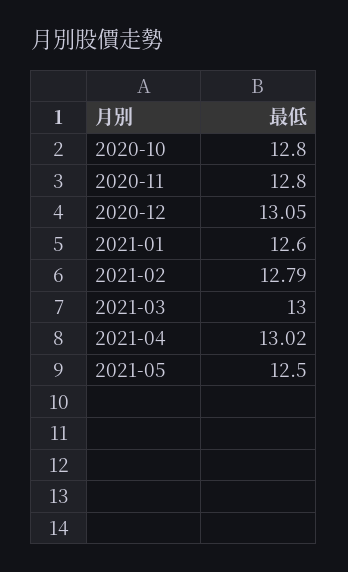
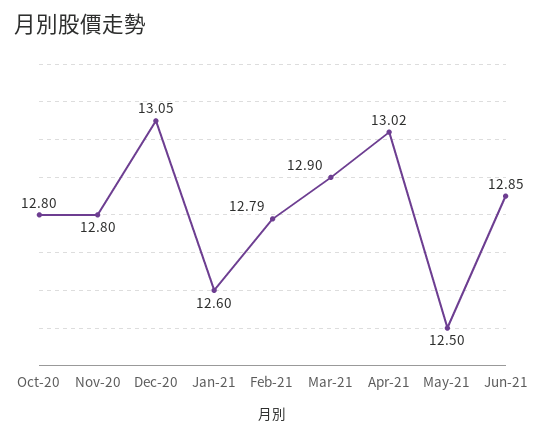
2021-03: 13 -> 12.9
Jun-21: none -> 12.85

